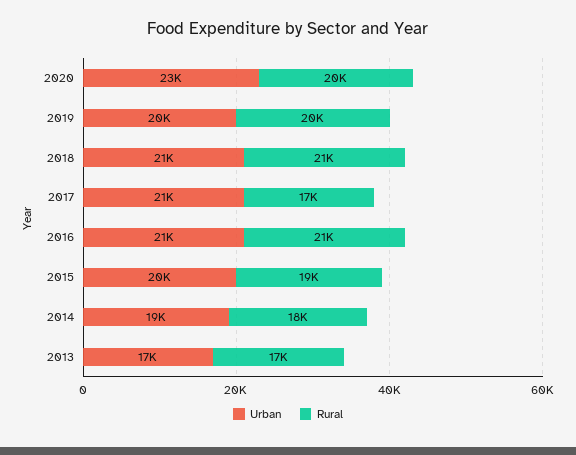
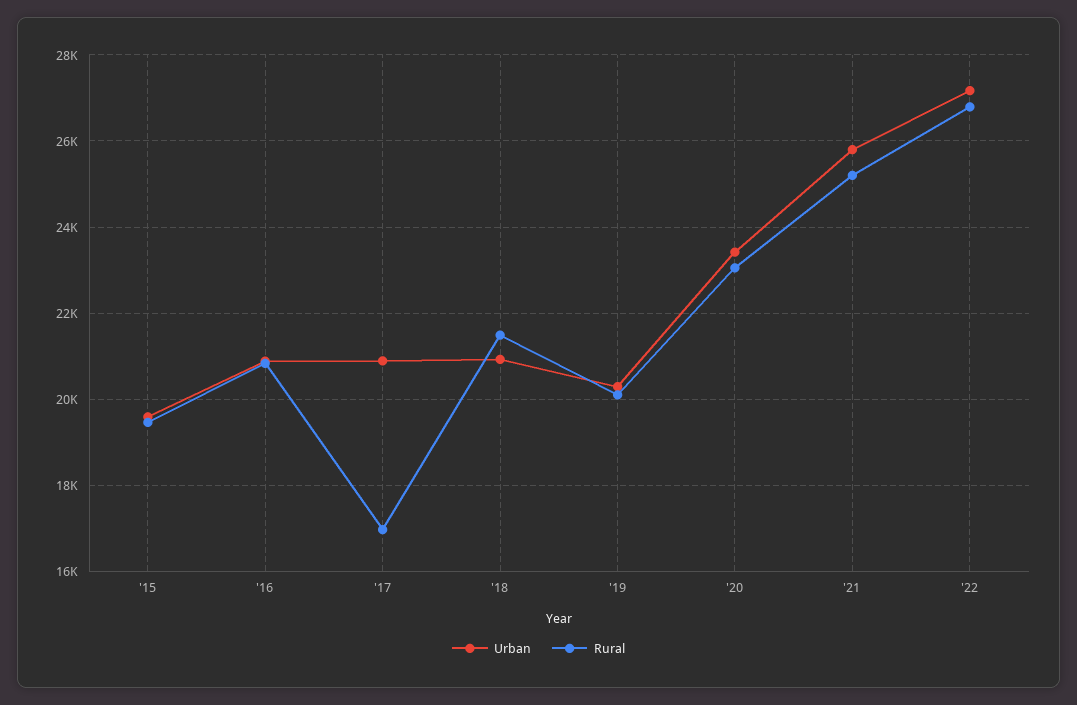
Rural, 2020: 20000 -> 23000
Urban, 2014: 19000 -> none
Rural, 2014: 18000 -> none
Urban, 2013: 17000 -> none
Rural, 2013: 17000 -> none
Urban, '21: none -> 25800
Rural, '21: none -> 25200
Urban, '22: none -> 27200
Rural, '22: none -> 26800

